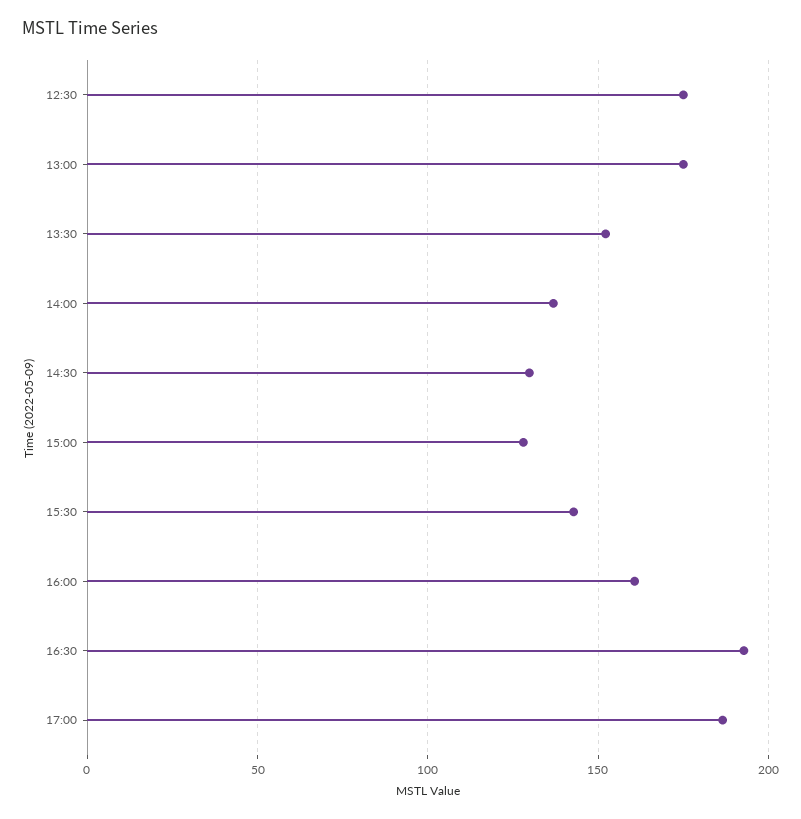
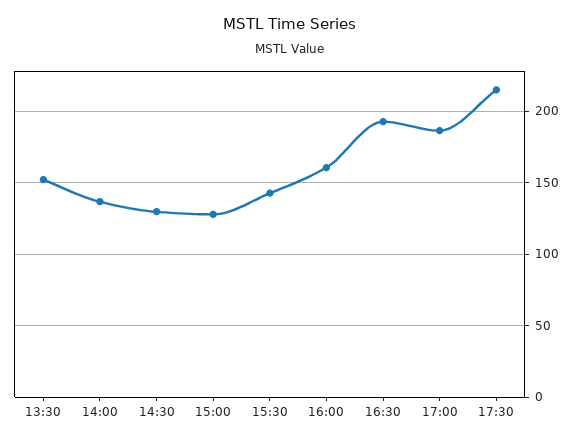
12:30: 175 -> none
13:00: 175 -> none
17:30: none -> 215

